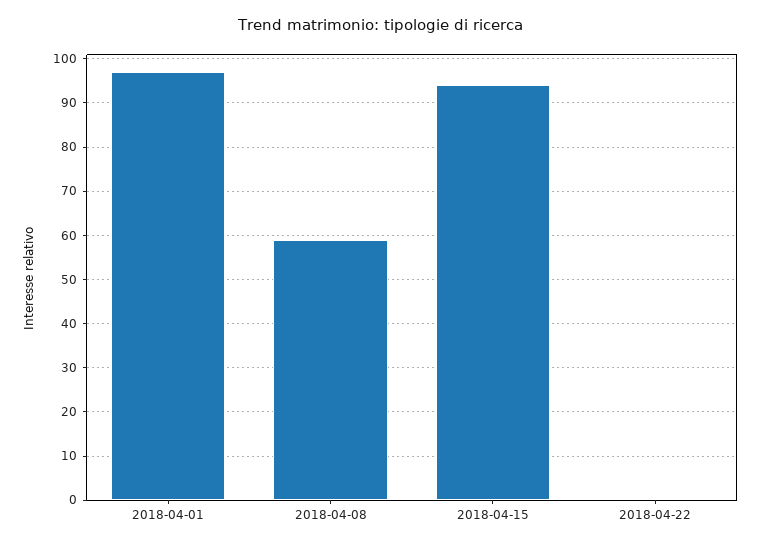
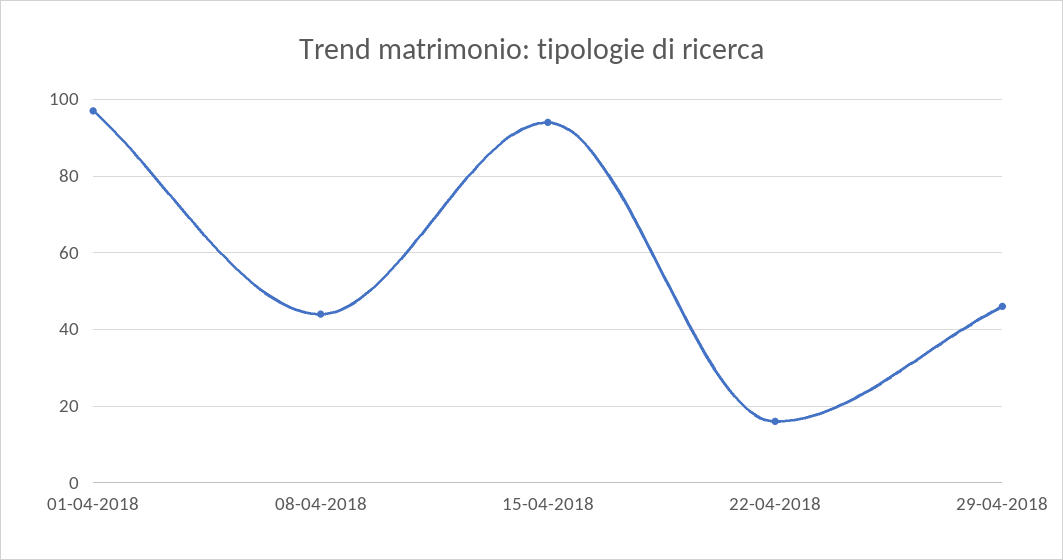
2018-04-08: 60 -> 45
2018-04-22: 0 -> 15
29-04-2018: none -> 45

